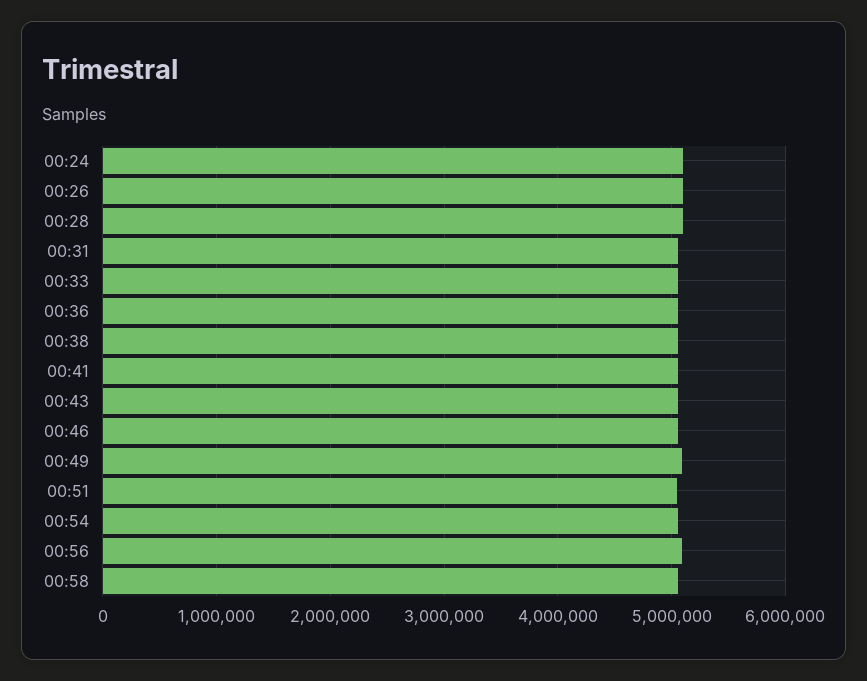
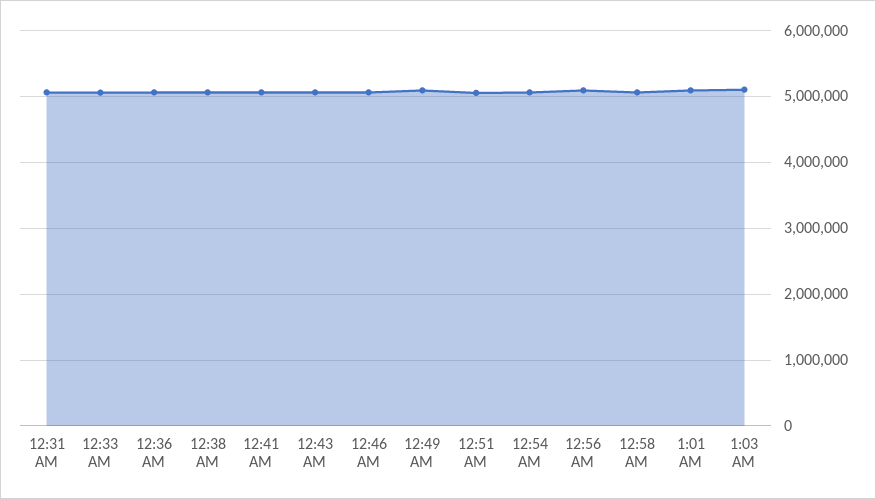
00:24: 5100000 -> none
00:26: 5100000 -> none
00:28: 5100000 -> none
1:01 AM: none -> 5100000
1:03 AM: none -> 5100000

